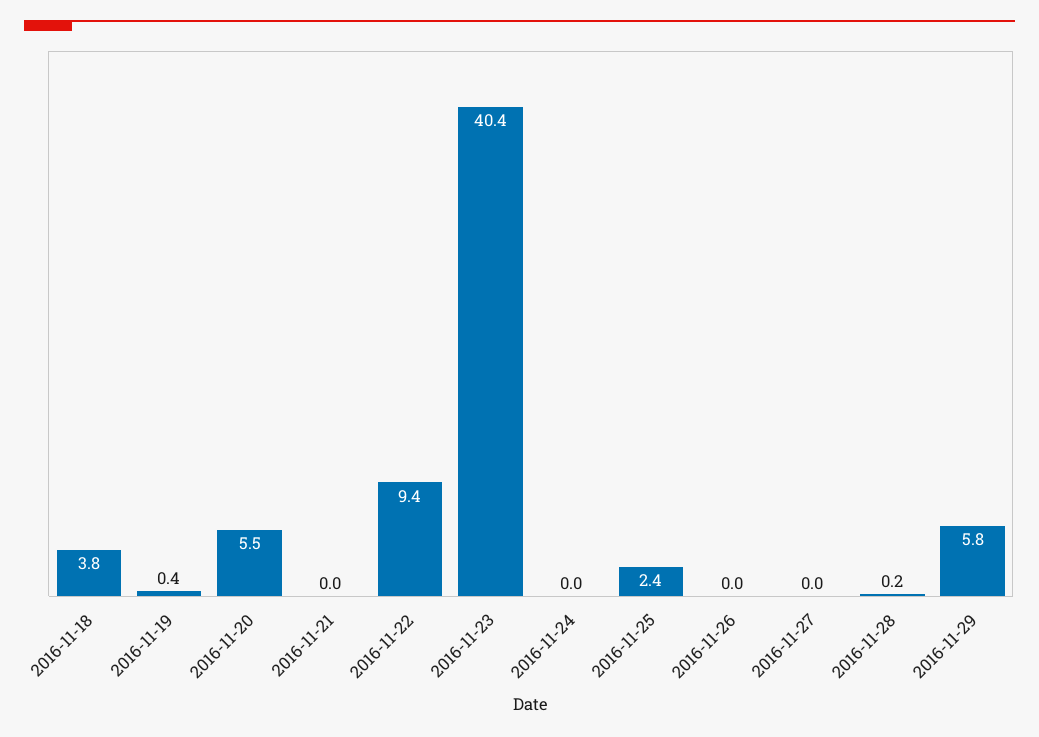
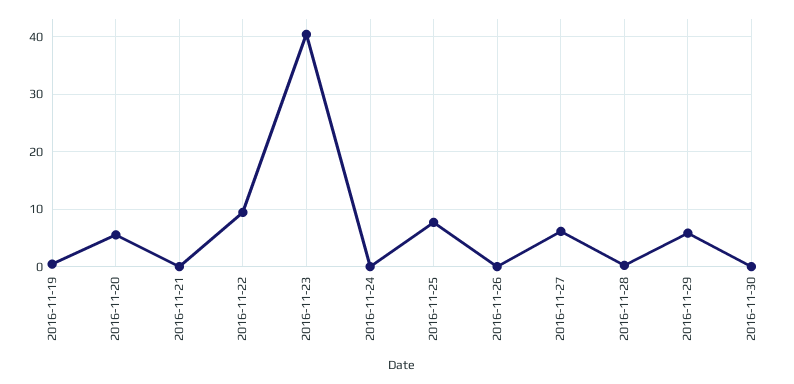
2016-11-18: 3.8 -> none
2016-11-25: 2.4 -> 8
2016-11-27: 0 -> 6
2016-11-30: none -> 0

